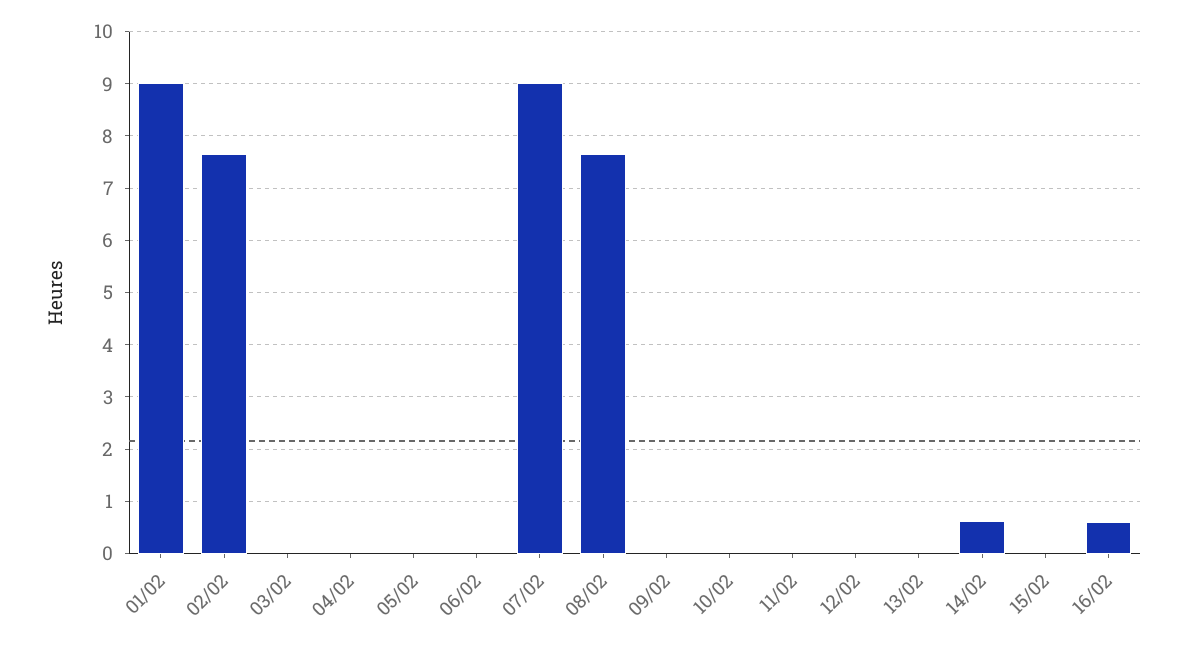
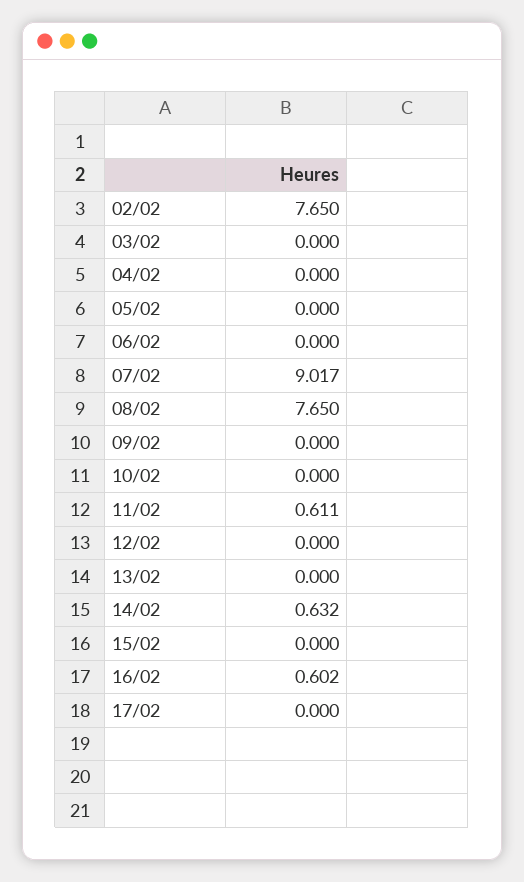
01/02: 9 -> none
11/02: 0 -> 0.611
17/02: none -> 0

